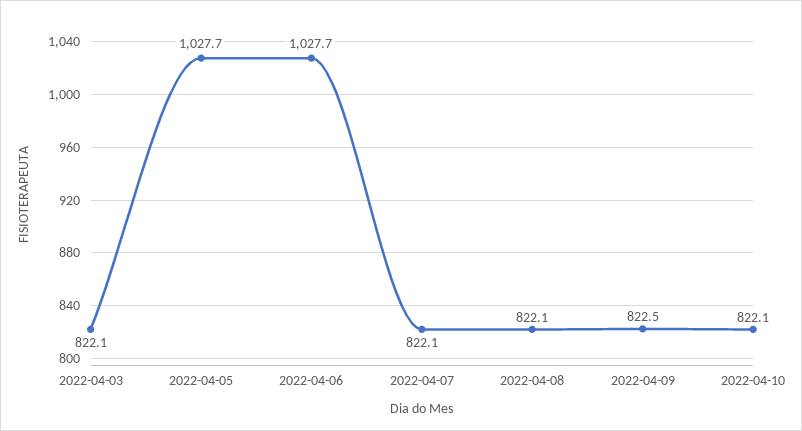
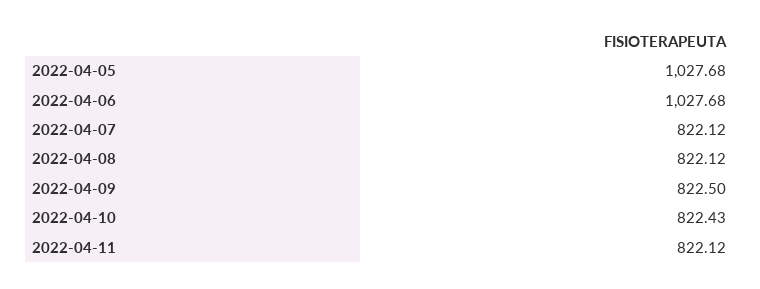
2022-04-03: 822.1 -> none
2022-04-10: 822.1 -> 822.43
2022-04-11: none -> 822.12

